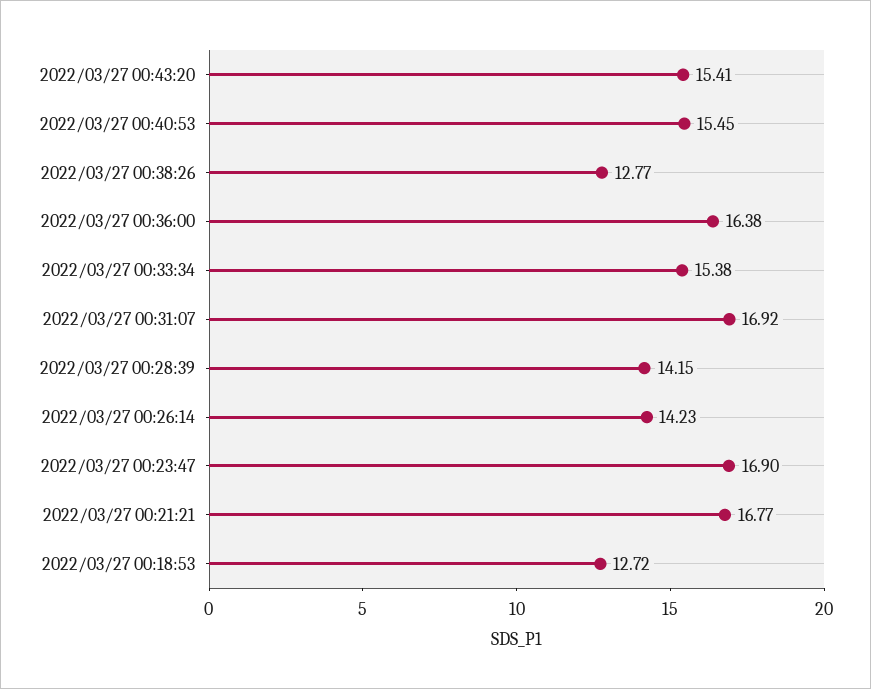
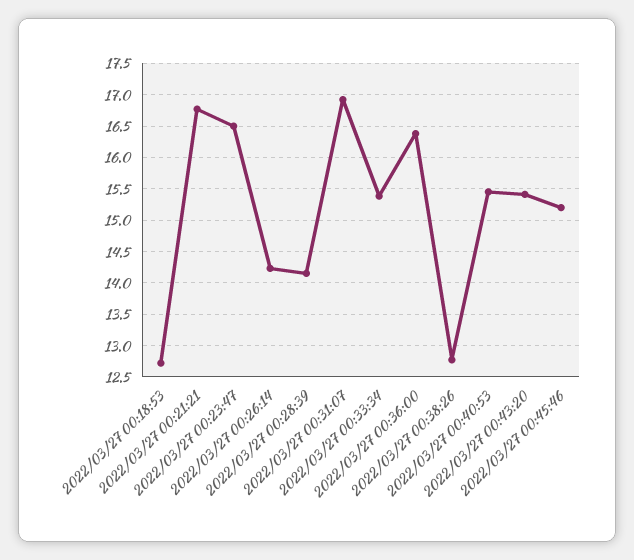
2022/03/27 00:23:47: 16.9 -> 16.5
2022/03/27 00:45:46: none -> 15.2

